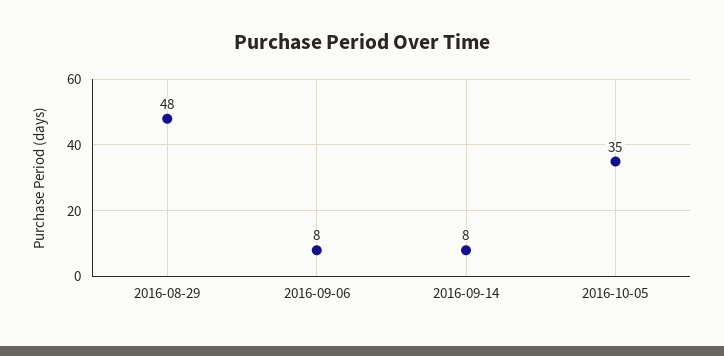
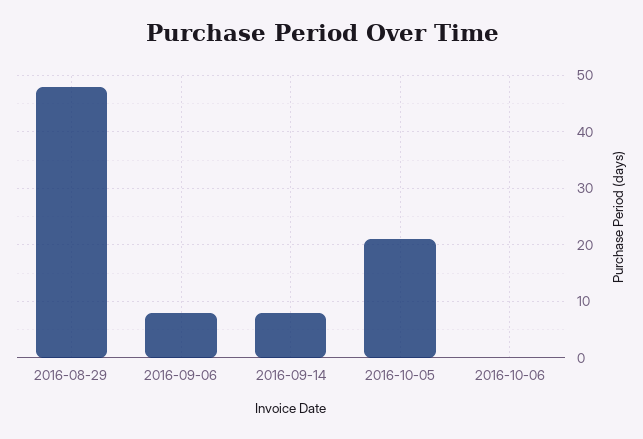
2016-10-05: 35 -> 20
2016-10-06: none -> 0

